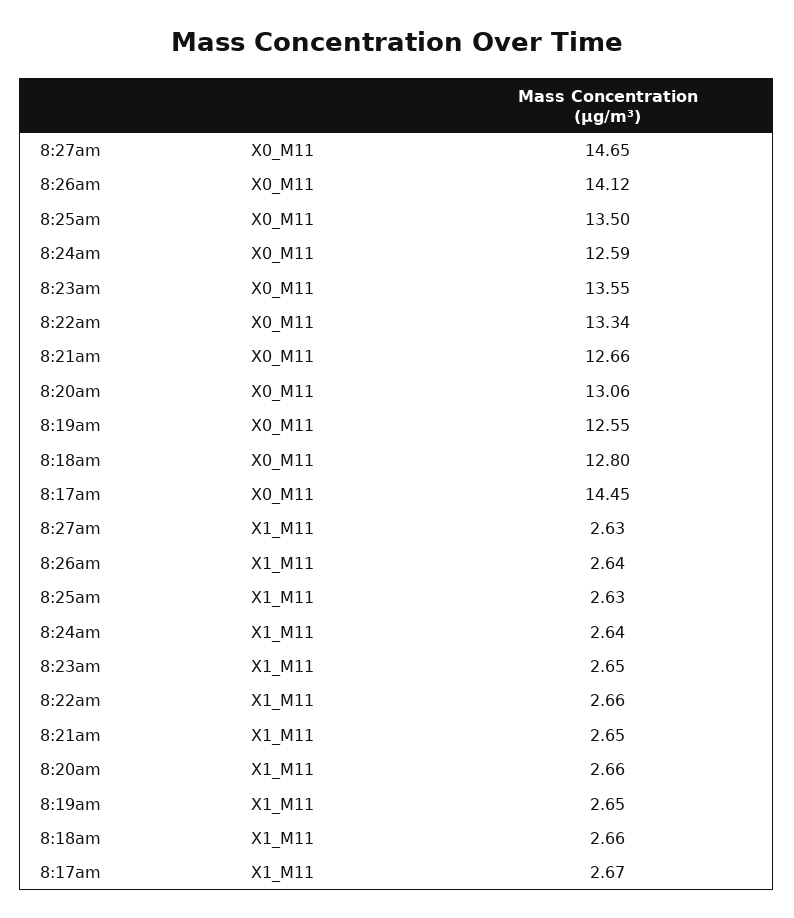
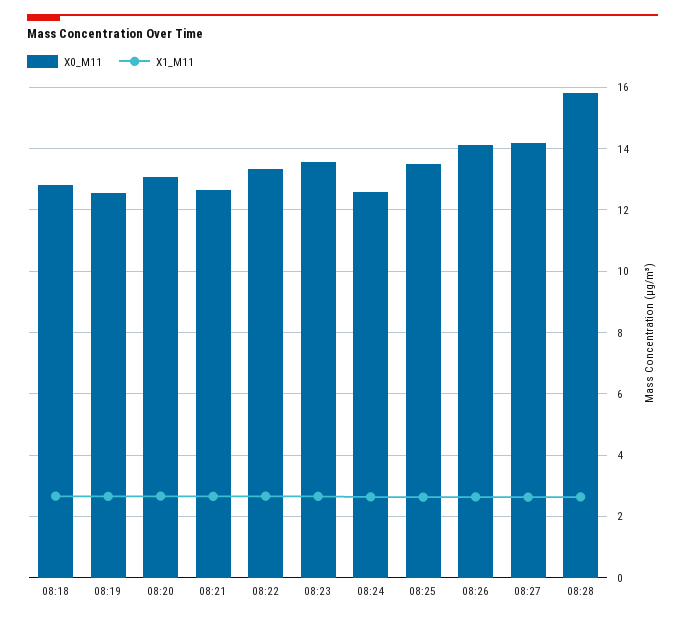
X0_M11, 8:27am: 14.65 -> 14.2
X0_M11, 8:17am: 14.45 -> none
X1_M11, 8:17am: 2.67 -> none
X0_M11, 08:28: none -> 15.8
X1_M11, 08:28: none -> 2.6

